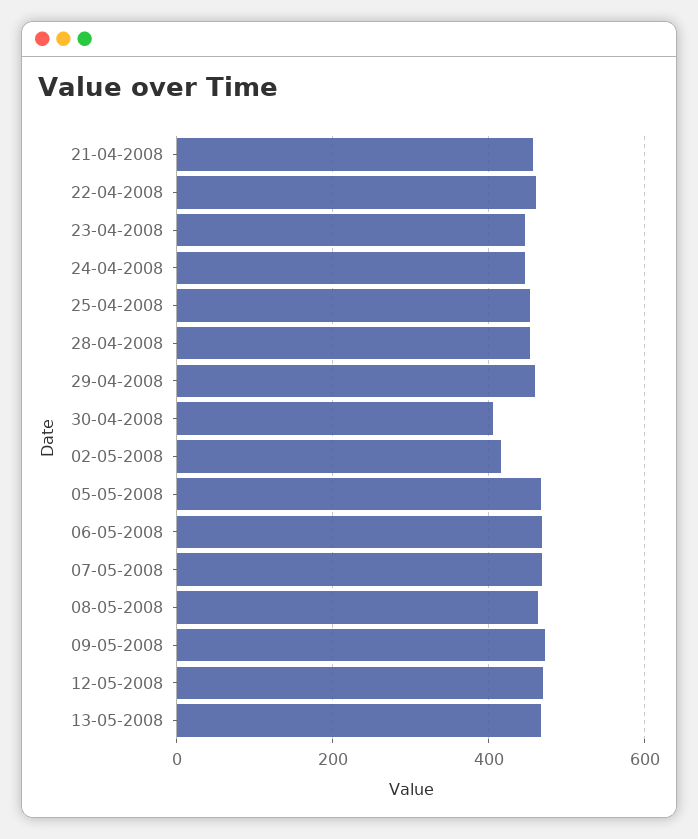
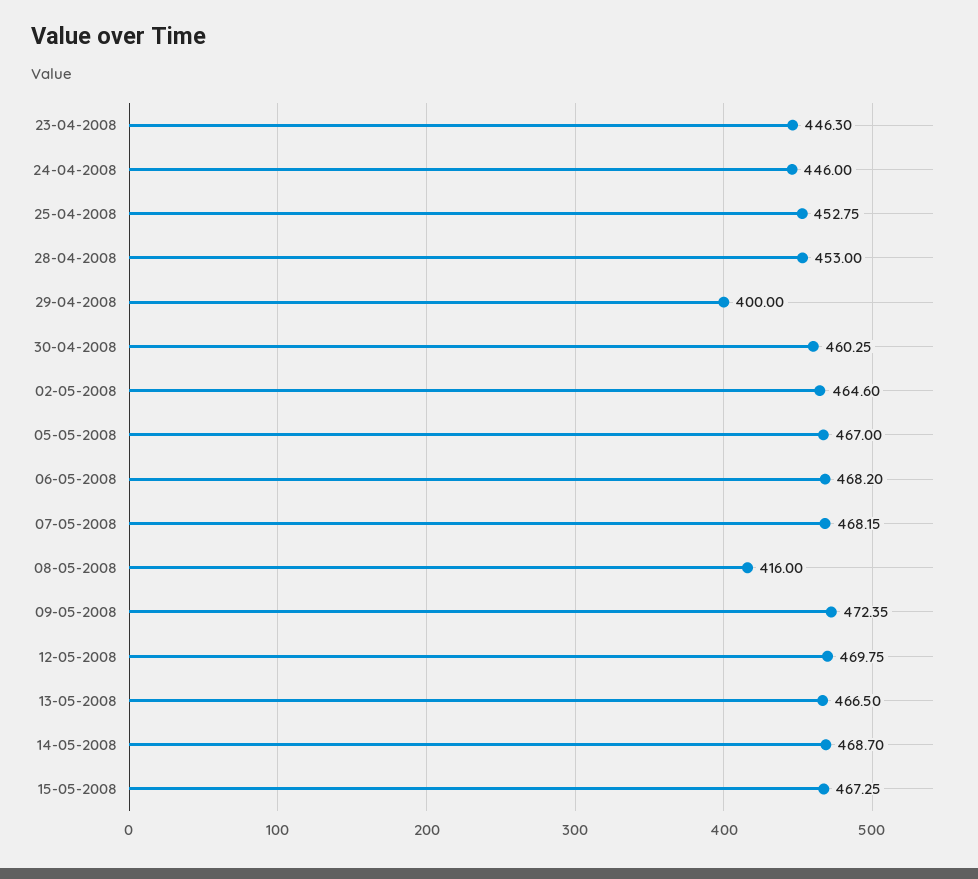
21-04-2008: 460 -> none
22-04-2008: 460 -> none
29-04-2008: 460 -> 400
30-04-2008: 400 -> 460.25
02-05-2008: 420 -> 464.6
08-05-2008: 460 -> 416
14-05-2008: none -> 468.7
15-05-2008: none -> 467.25

